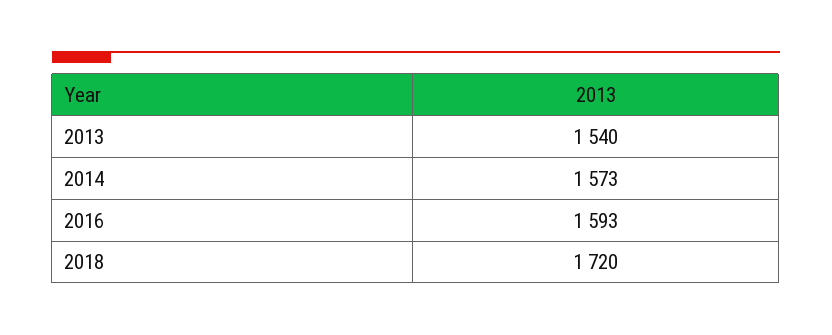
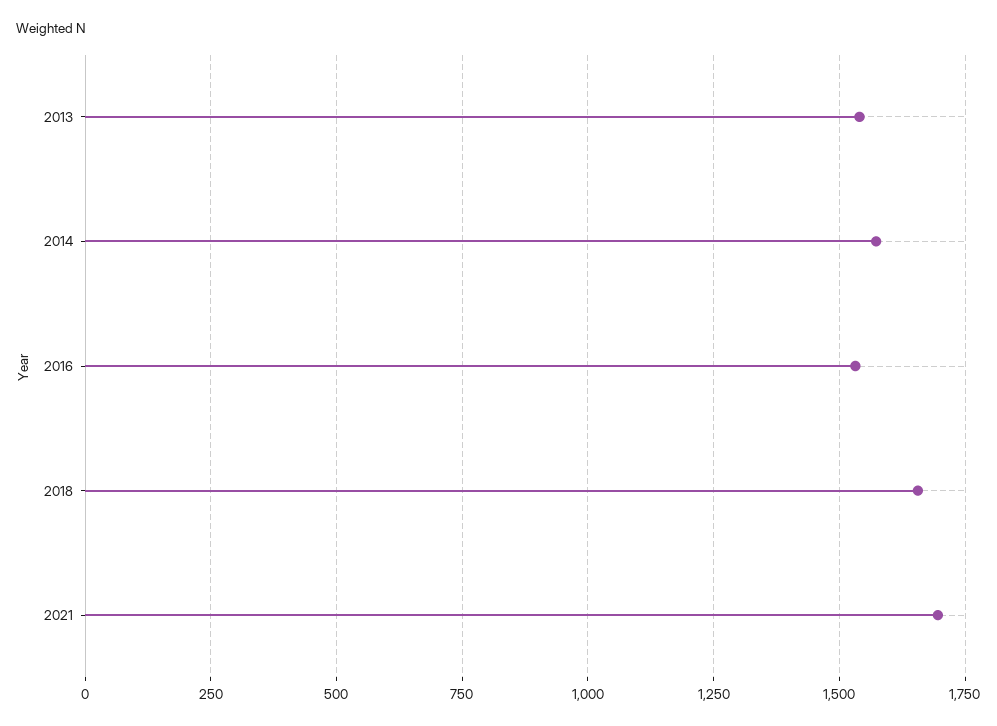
2016: 1593 -> 1525
2018: 1720 -> 1650
2021: none -> 1700

